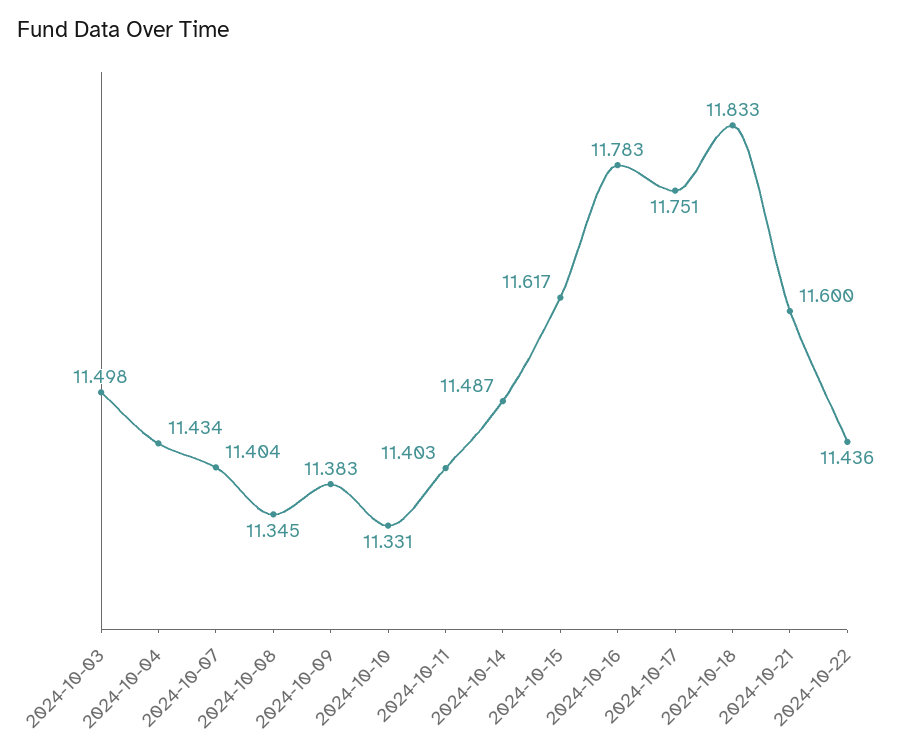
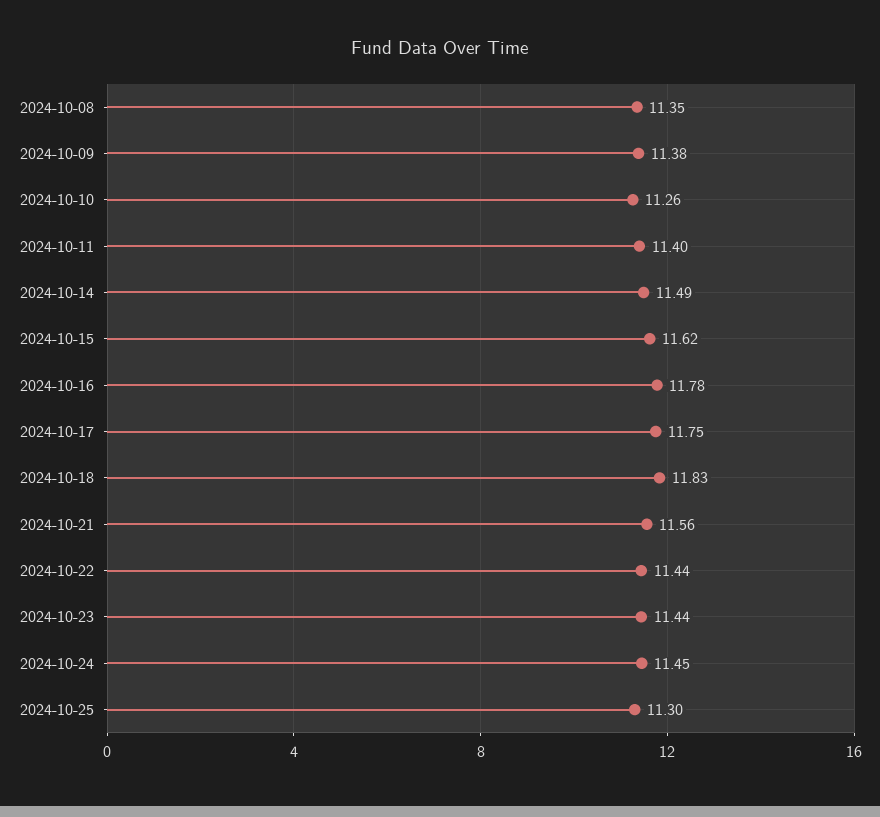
2024-10-03: 11.498 -> none
2024-10-04: 11.434 -> none
2024-10-07: 11.404 -> none
2024-10-10: 11.331 -> 11.26
2024-10-21: 11.6 -> 11.56
2024-10-23: none -> 11.44
2024-10-24: none -> 11.45
2024-10-25: none -> 11.3

